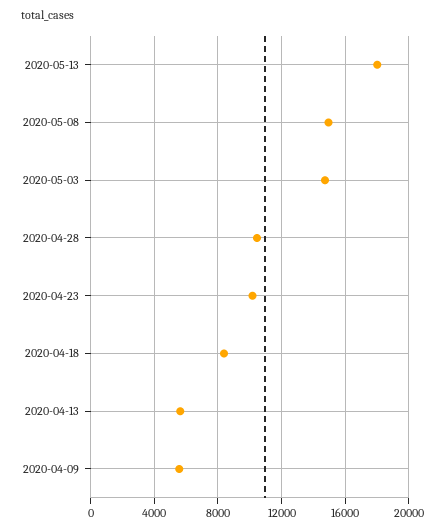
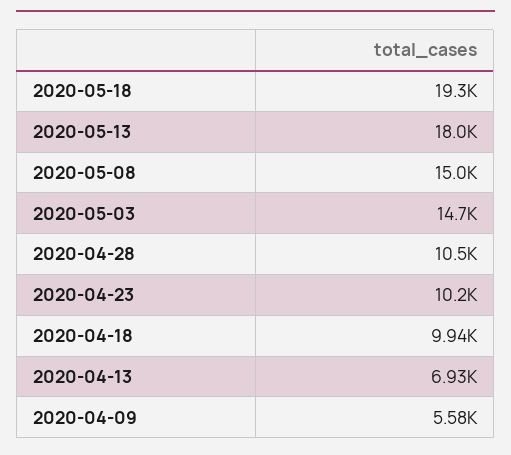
2020-04-18: 8500 -> 9940
2020-04-13: 5500 -> 6930
2020-05-18: none -> 19300

